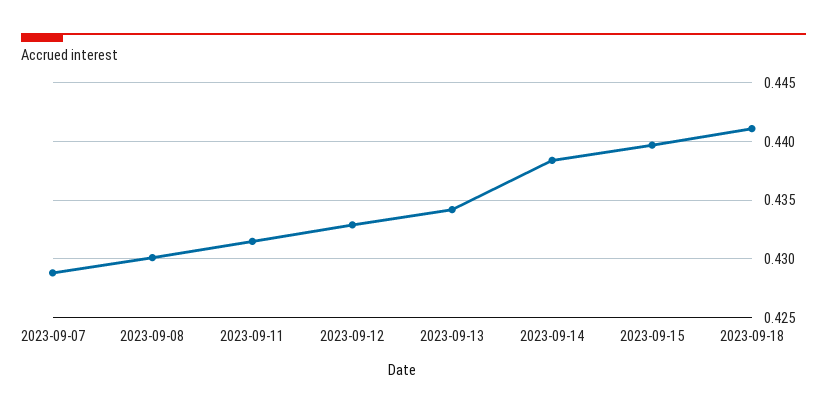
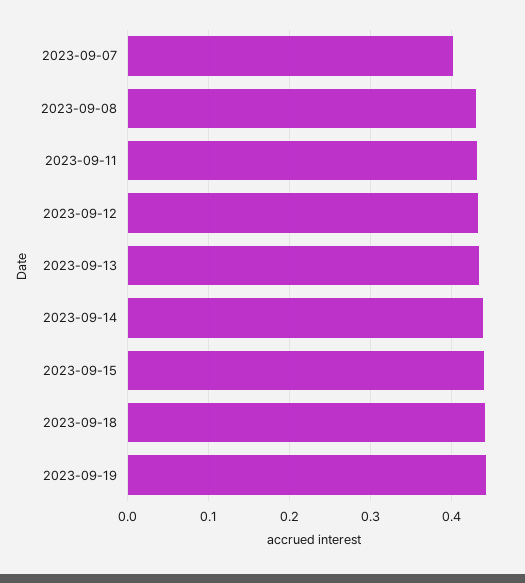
2023-09-07: 0.429 -> 0.4
2023-09-19: none -> 0.44

